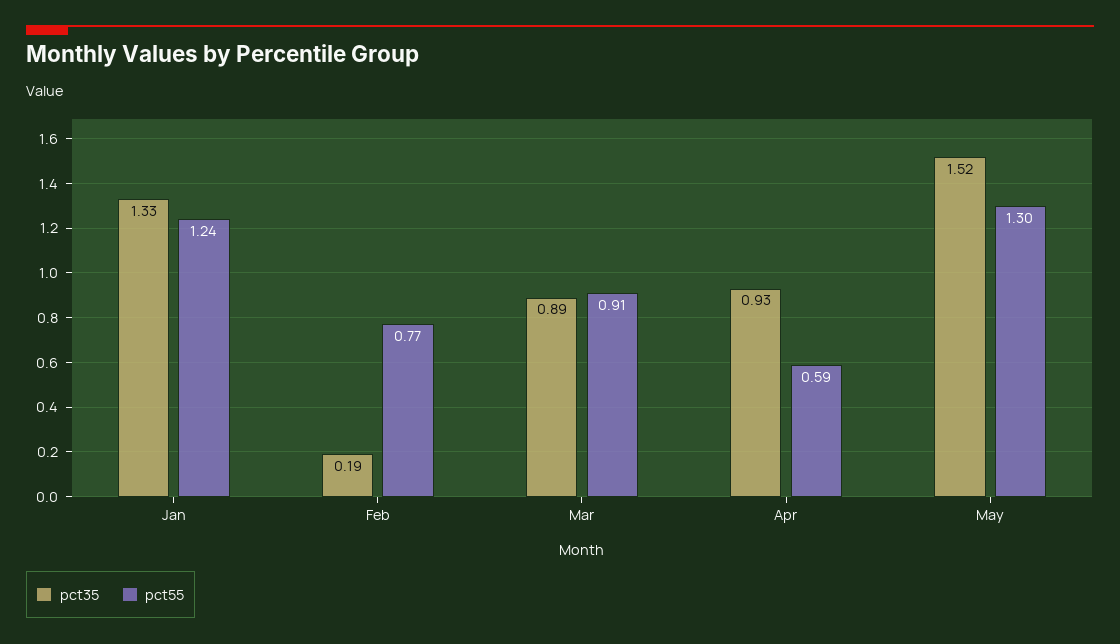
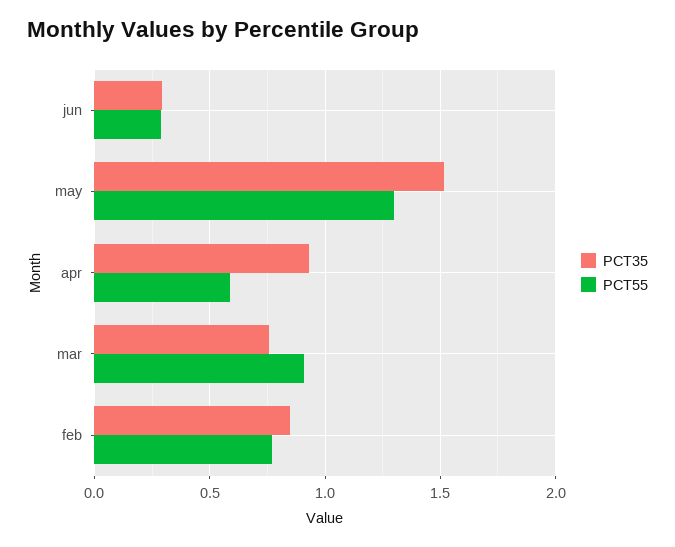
pct35, Jan: 1.33 -> none
pct55, Jan: 1.24 -> none
pct35, Feb: 0.19 -> 0.85
pct35, Mar: 0.89 -> 0.75
pct35, jun: none -> 0.3
pct55, jun: none -> 0.3

